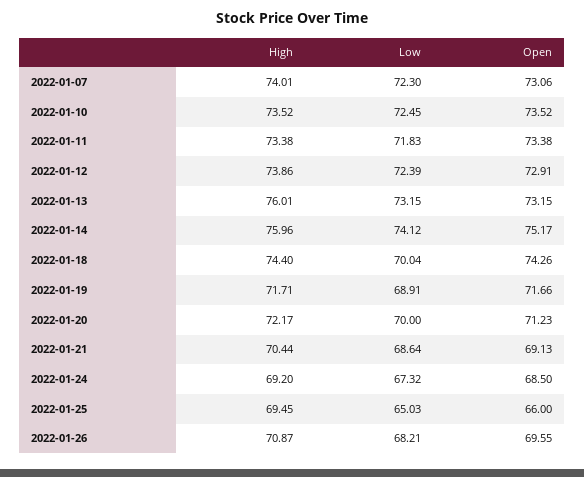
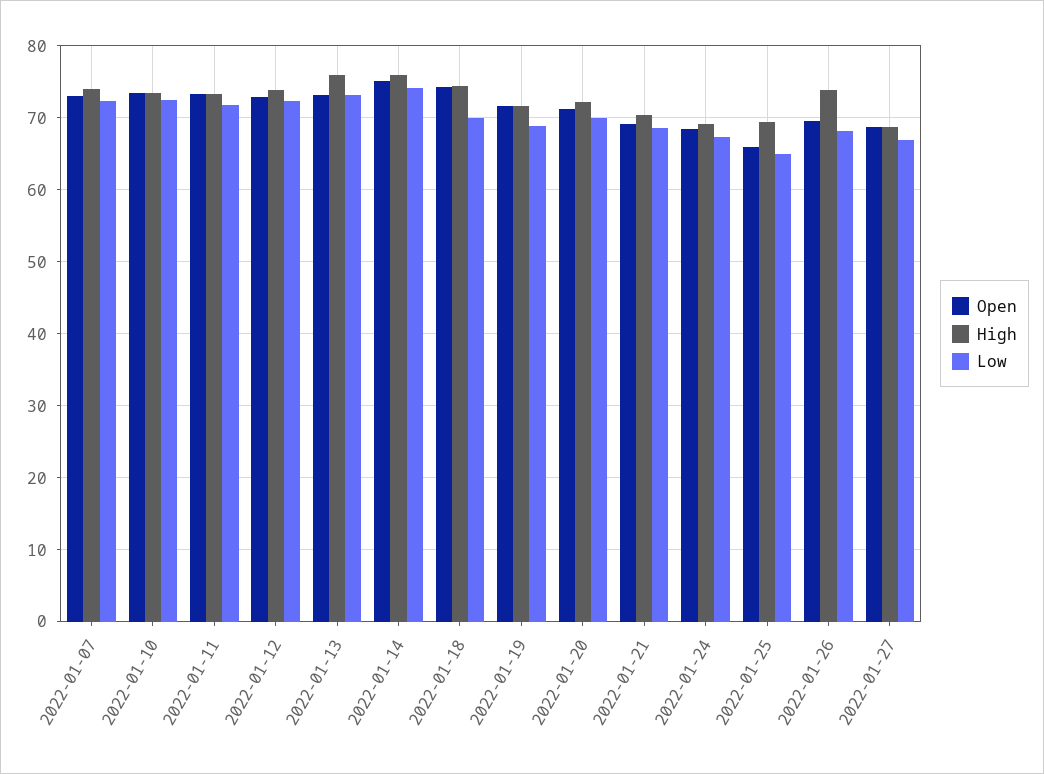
High, 2022-01-26: 70.87 -> 74
Open, 2022-01-27: none -> 69
High, 2022-01-27: none -> 69
Low, 2022-01-27: none -> 67

